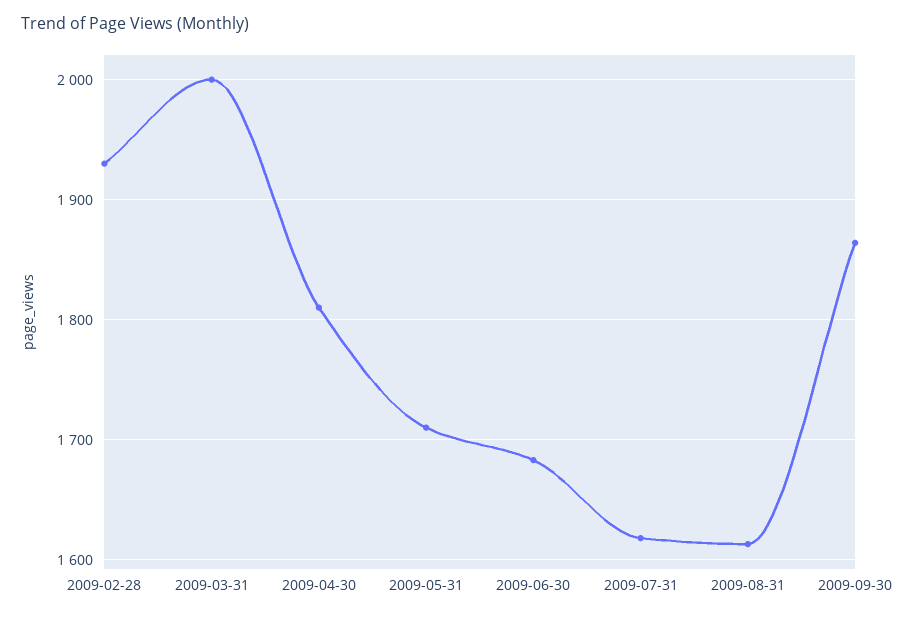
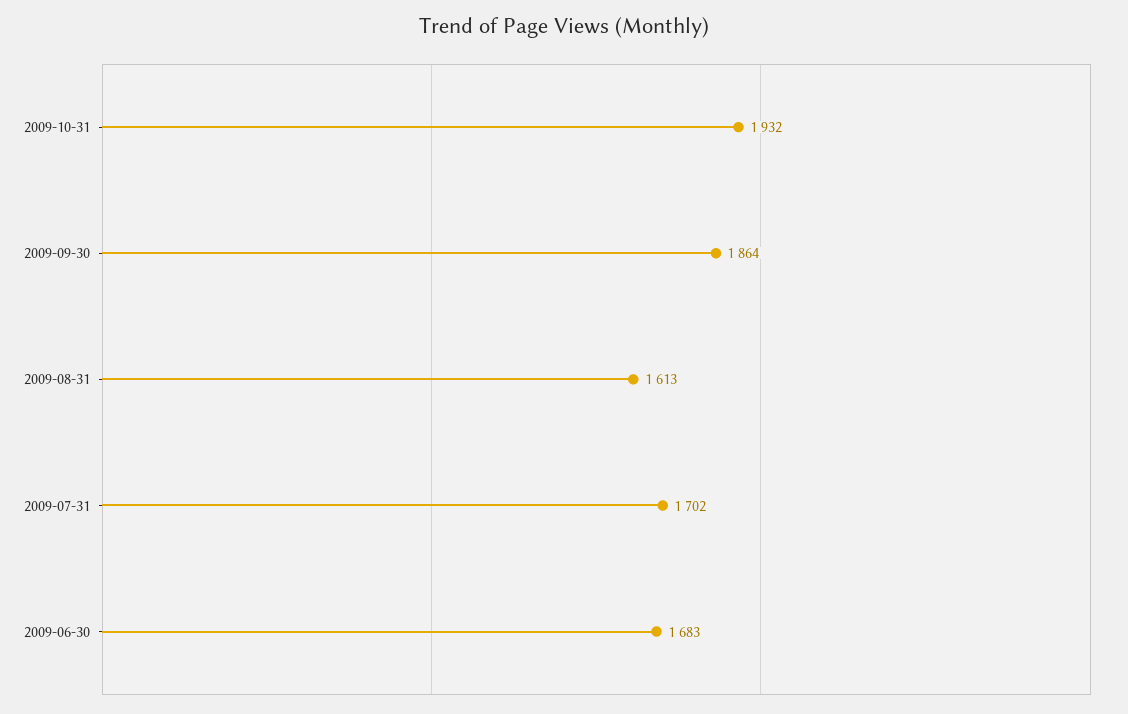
2009-02-28: 1930 -> none
2009-03-31: 2000 -> none
2009-04-30: 1810 -> none
2009-05-31: 1710 -> none
2009-07-31: 1620 -> 1702
2009-10-31: none -> 1932

